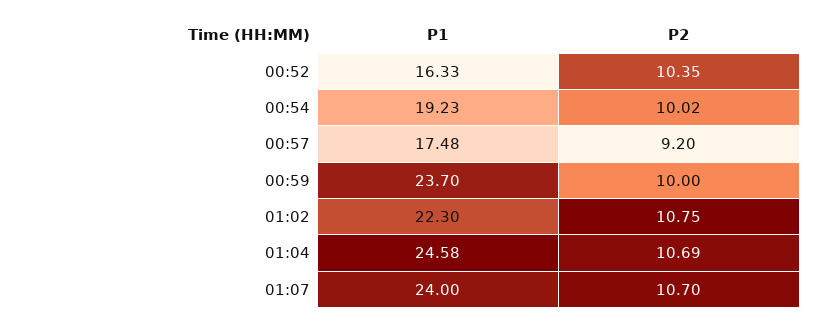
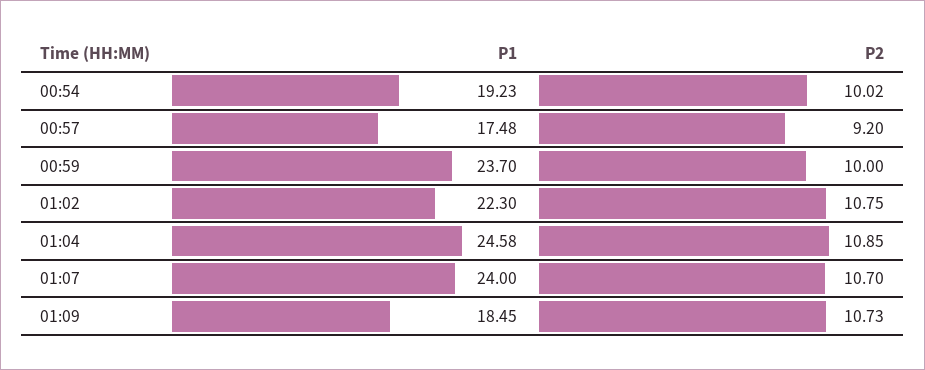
P1, 00:52: 16.33 -> none
P2, 00:52: 10.35 -> none
P2, 01:04: 10.69 -> 10.85
P1, 01:09: none -> 18.45
P2, 01:09: none -> 10.73

